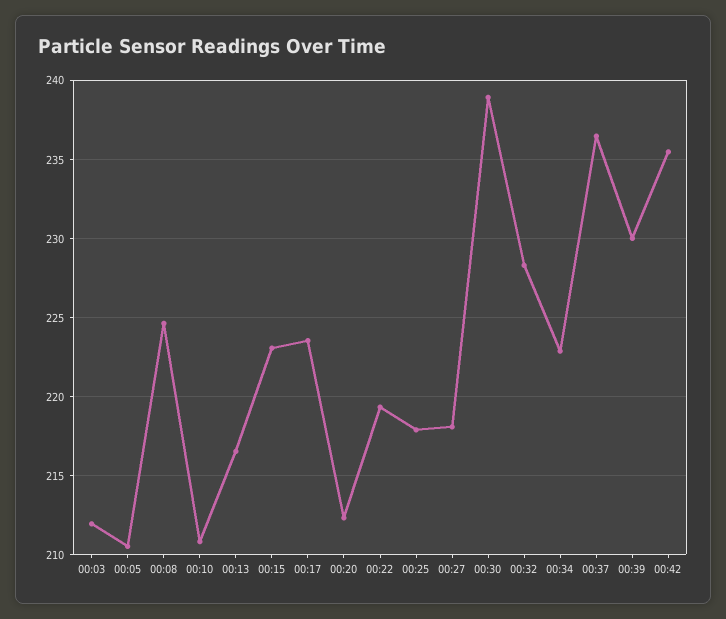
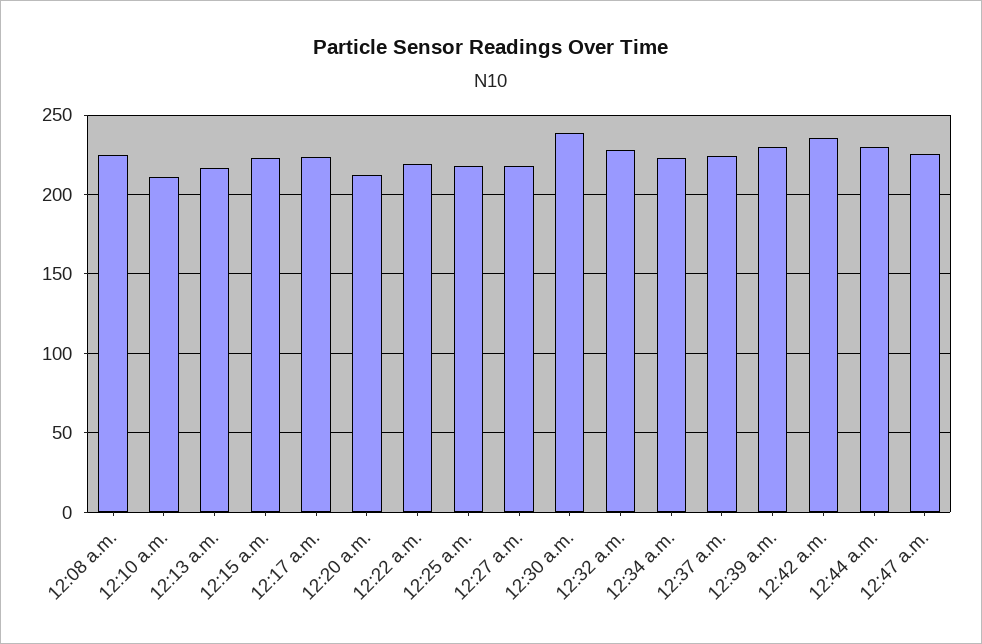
00:03: 212 -> none
00:05: 210.5 -> none
00:37: 236.5 -> 225
12:44 a.m.: none -> 230
12:47 a.m.: none -> 225

